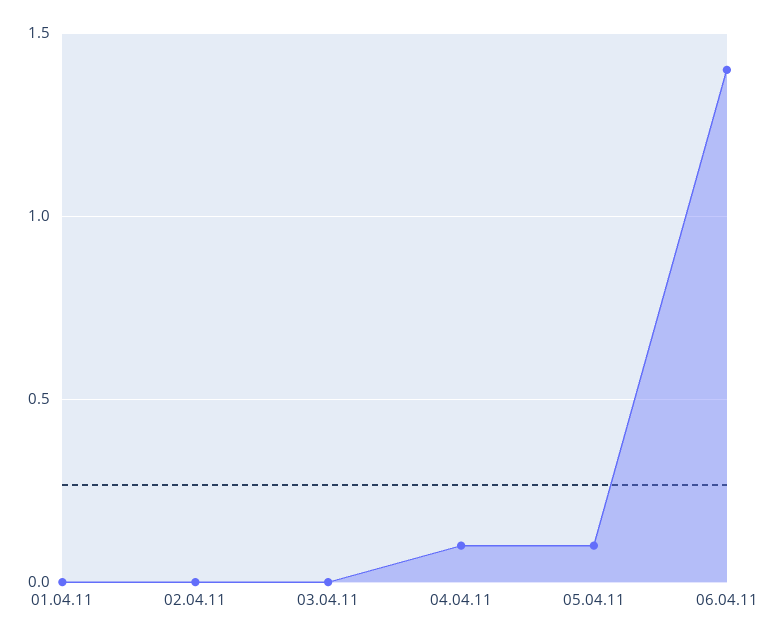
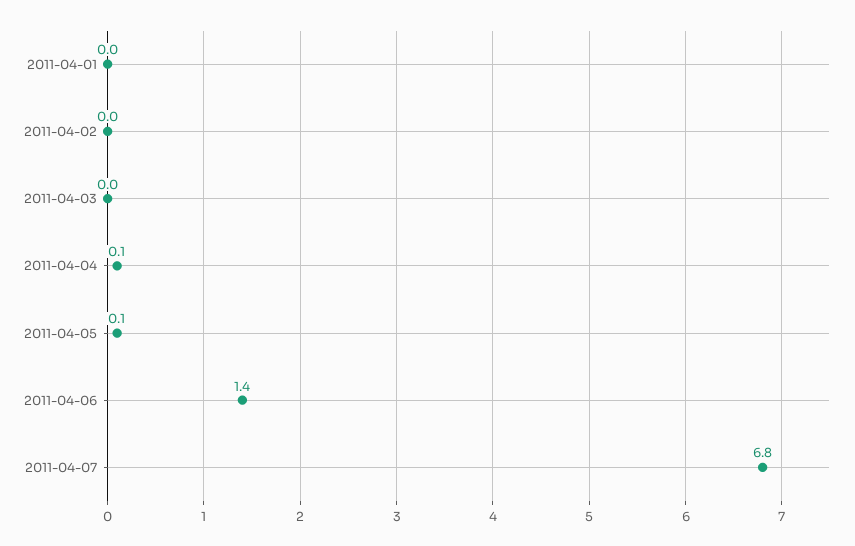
2011-04-07: none -> 6.8

